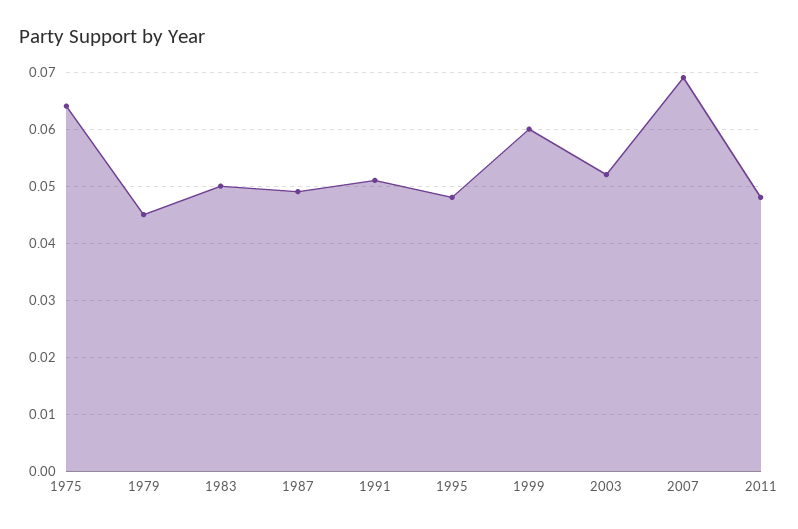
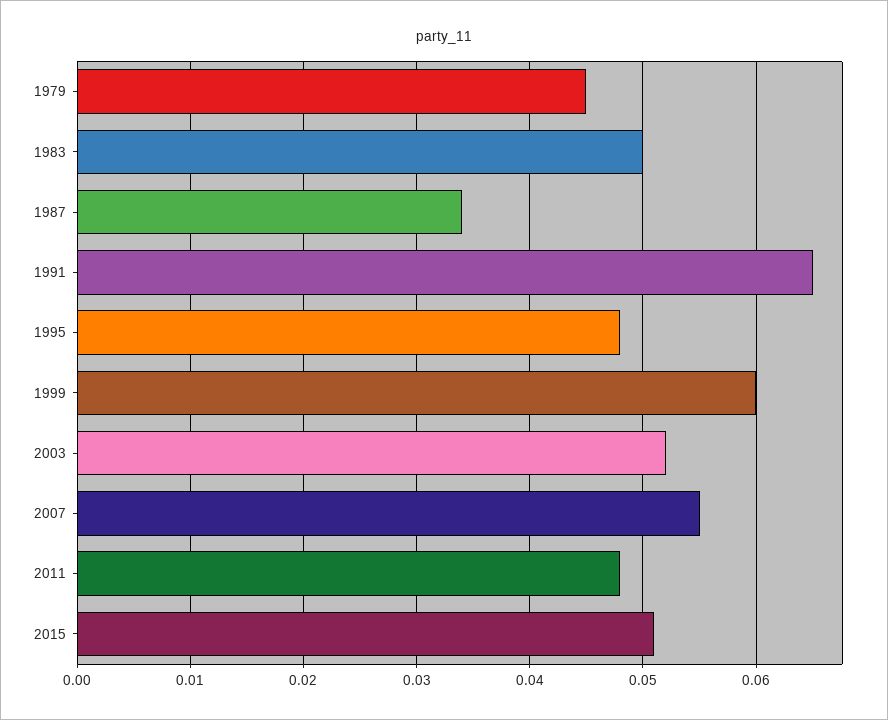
1975: 0.065 -> none
1987: 0.05 -> 0.034
1991: 0.05 -> 0.065
2007: 0.07 -> 0.055
2015: none -> 0.051

